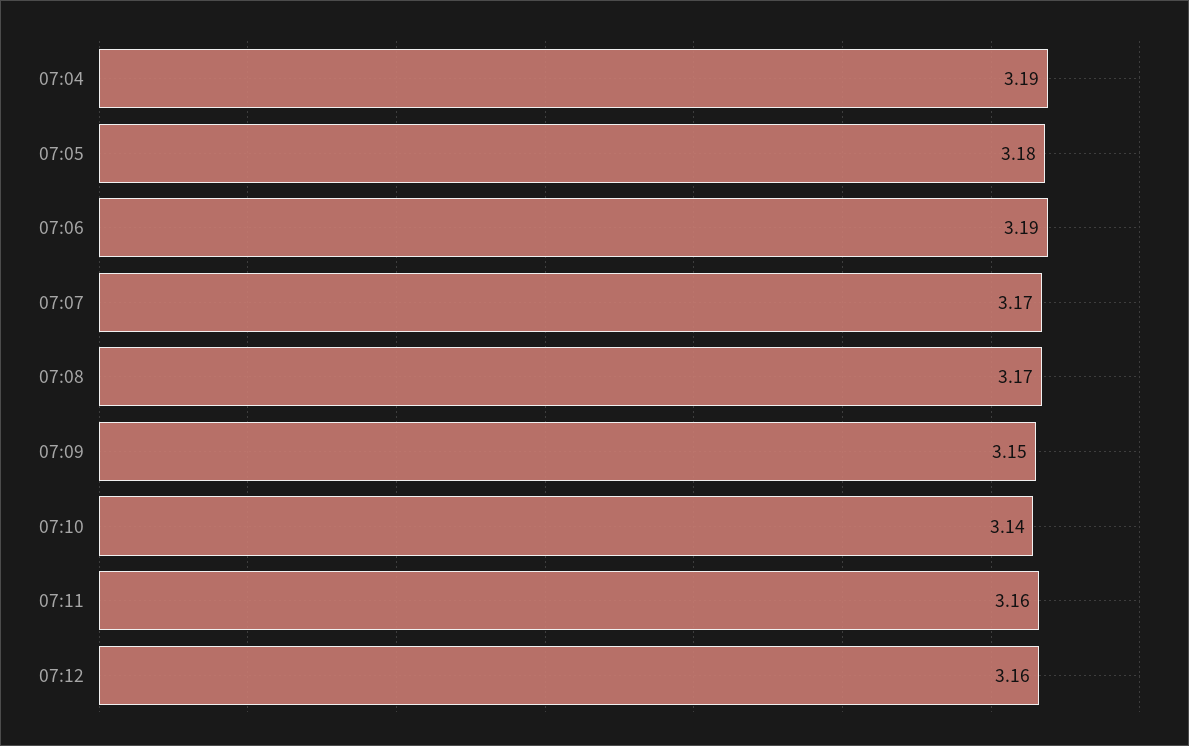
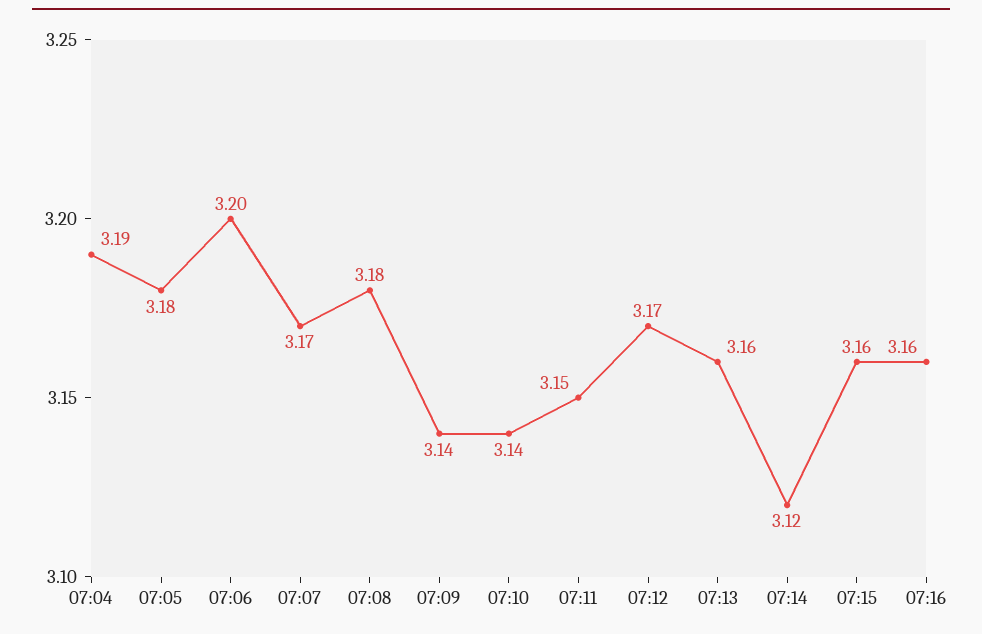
07:06: 3.19 -> 3.2
07:08: 3.17 -> 3.18
07:09: 3.15 -> 3.14
07:11: 3.16 -> 3.15
07:12: 3.16 -> 3.17
07:13: none -> 3.16
07:14: none -> 3.12
07:15: none -> 3.16
07:16: none -> 3.16

